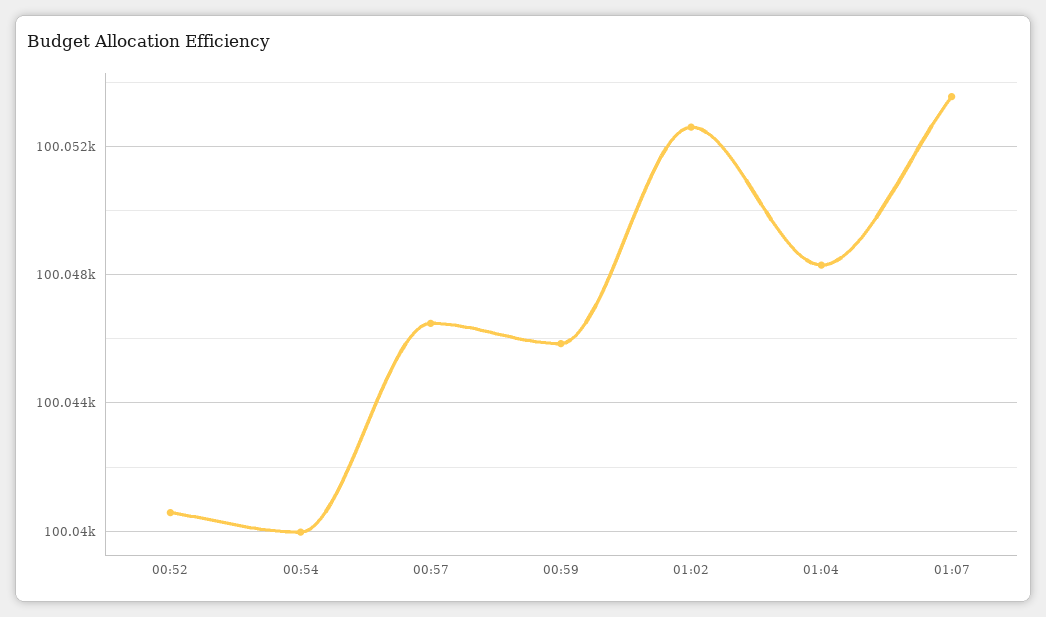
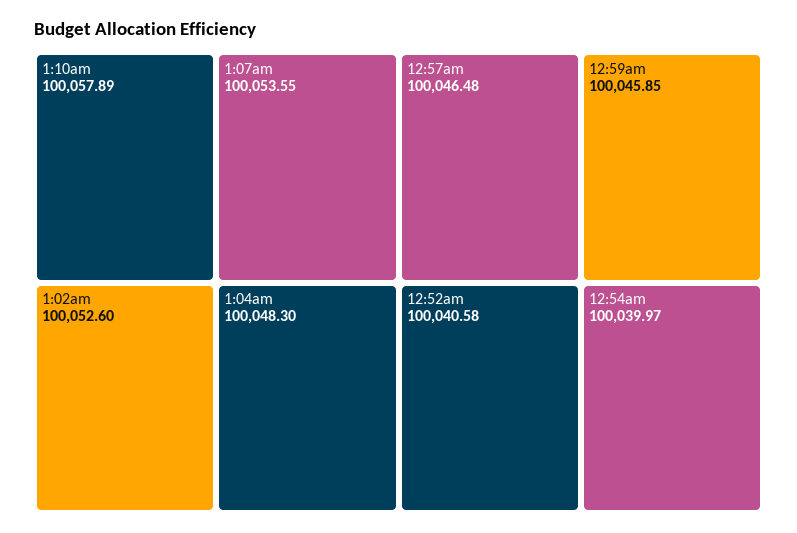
1:10am: none -> 100057.89

